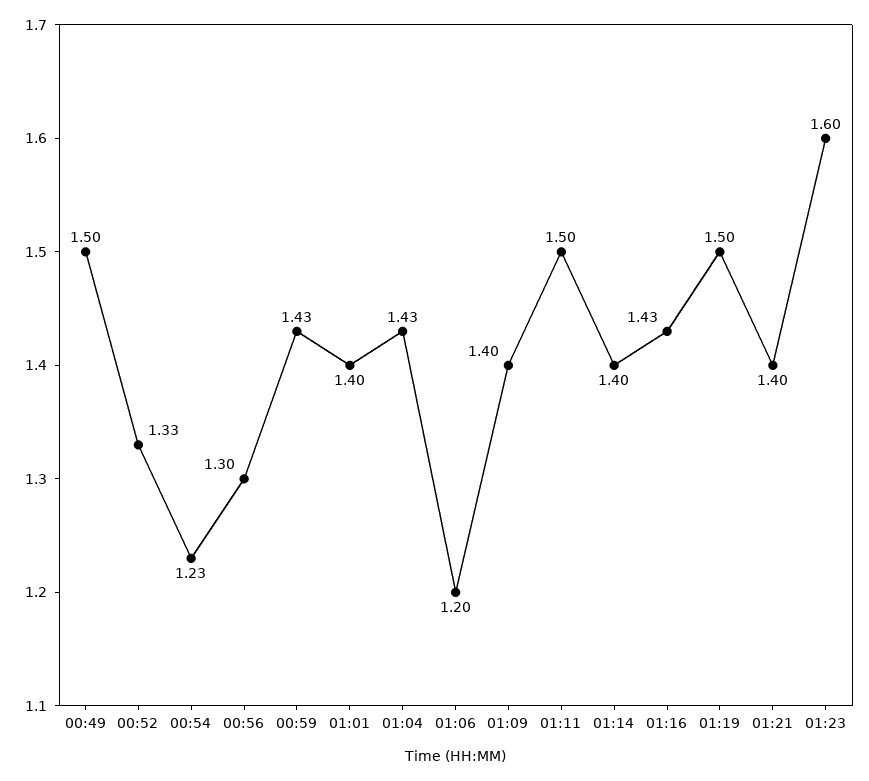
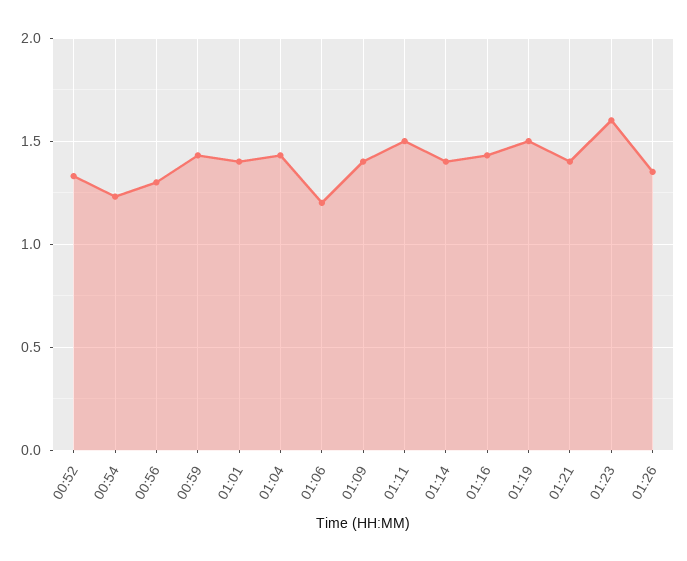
00:49: 1.5 -> none
01:26: none -> 1.35

